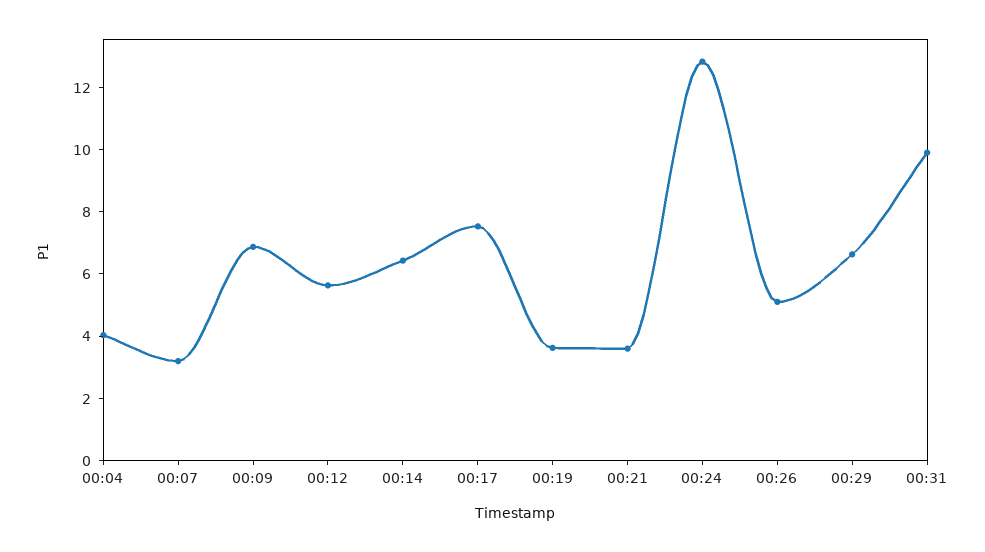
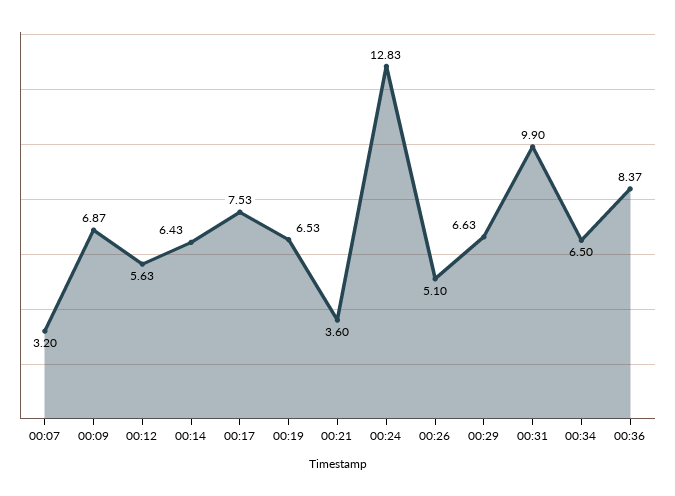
00:04: 4 -> none
00:19: 3.5 -> 6.53
00:34: none -> 6.5
00:36: none -> 8.37

